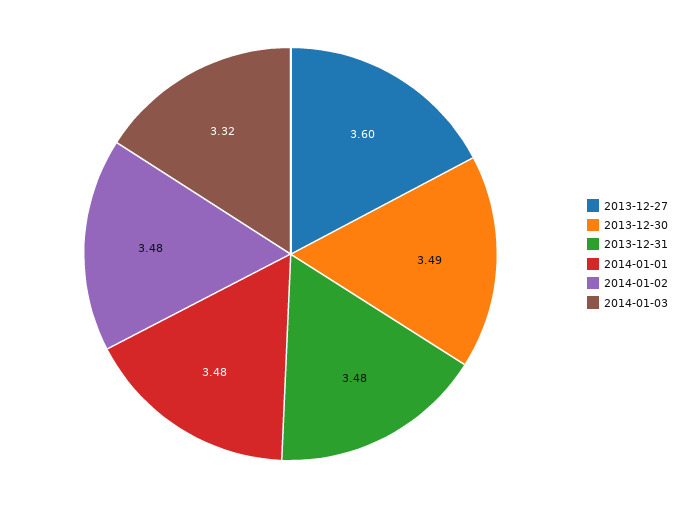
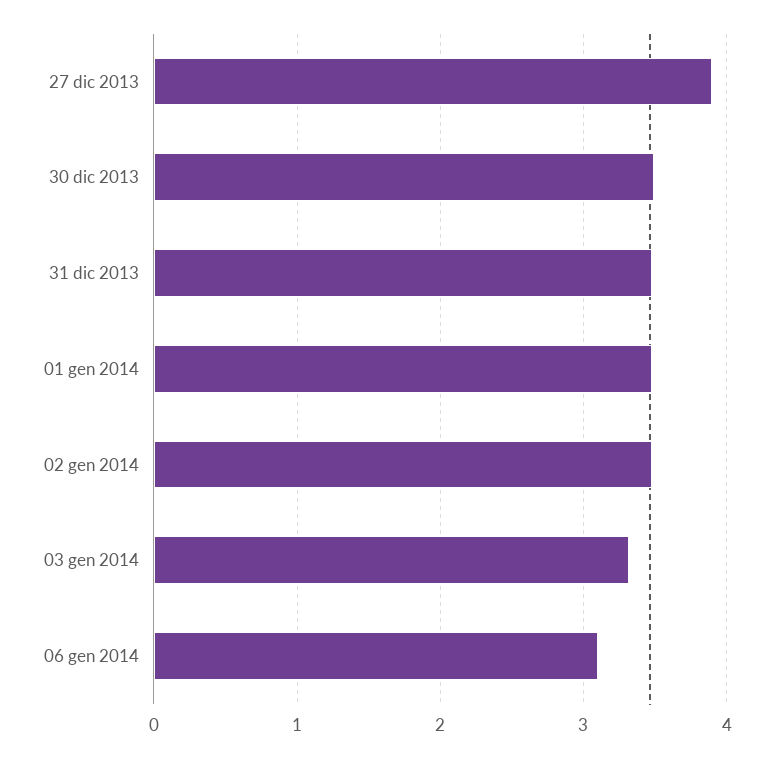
2013-12-27: 3.6 -> 3.9
06 gen 2014: none -> 3.1

